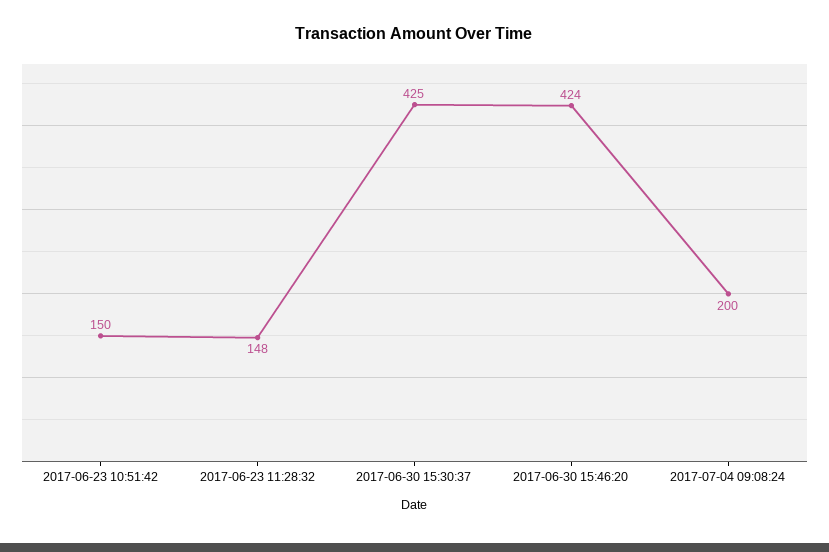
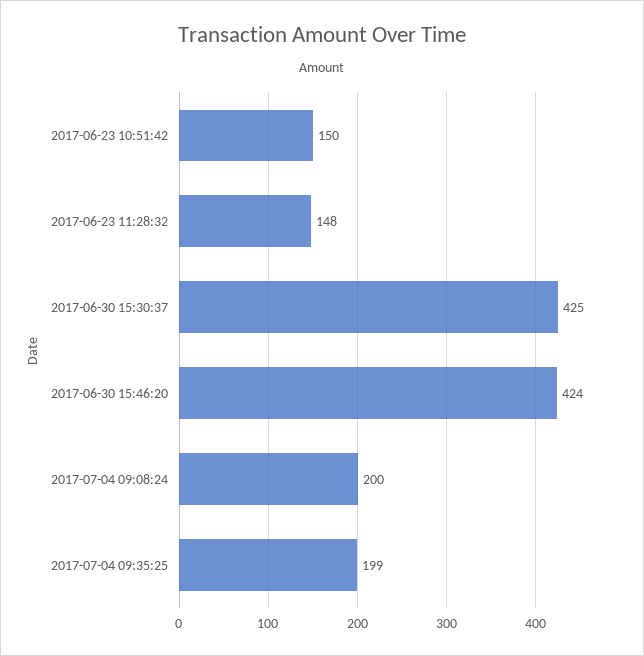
2017-07-04 09:35:25: none -> 199

